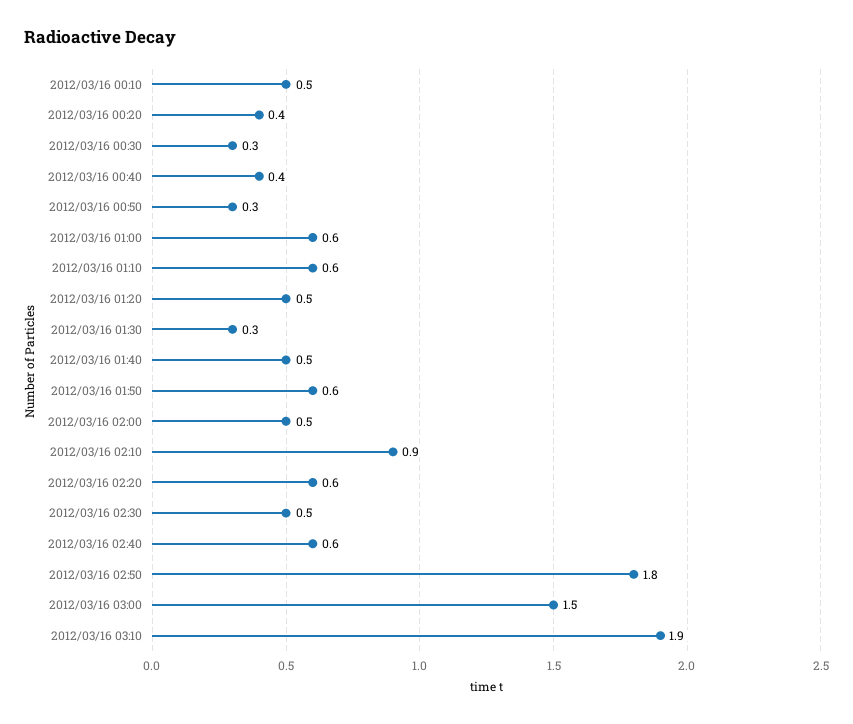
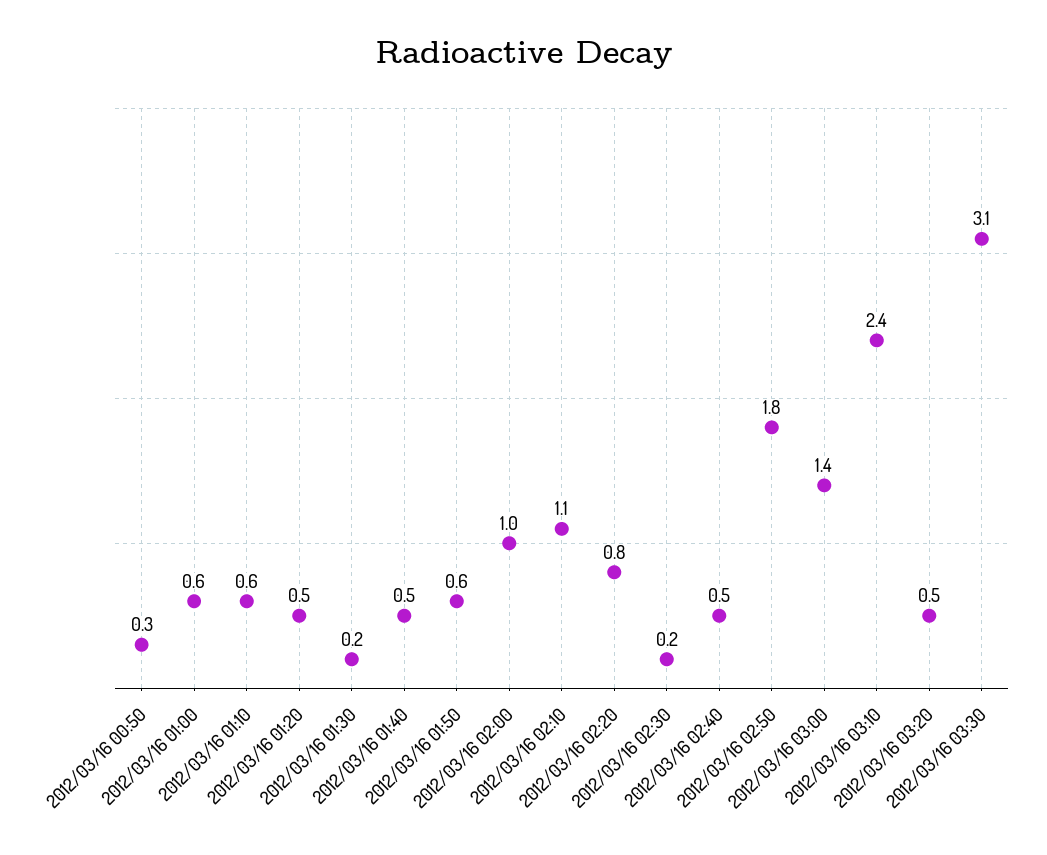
2012/03/16 00:10: 0.5 -> none
2012/03/16 00:20: 0.4 -> none
2012/03/16 00:30: 0.3 -> none
2012/03/16 00:40: 0.4 -> none
2012/03/16 01:30: 0.3 -> 0.2
2012/03/16 02:00: 0.5 -> 1
2012/03/16 02:10: 0.9 -> 1.1
2012/03/16 02:20: 0.6 -> 0.8
2012/03/16 02:30: 0.5 -> 0.2
2012/03/16 02:40: 0.6 -> 0.5
2012/03/16 03:00: 1.5 -> 1.4
2012/03/16 03:10: 1.9 -> 2.4
2012/03/16 03:20: none -> 0.5
2012/03/16 03:30: none -> 3.1

